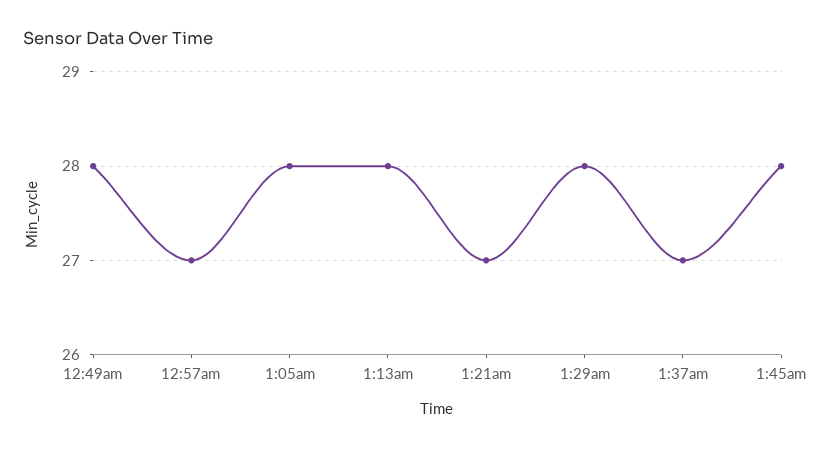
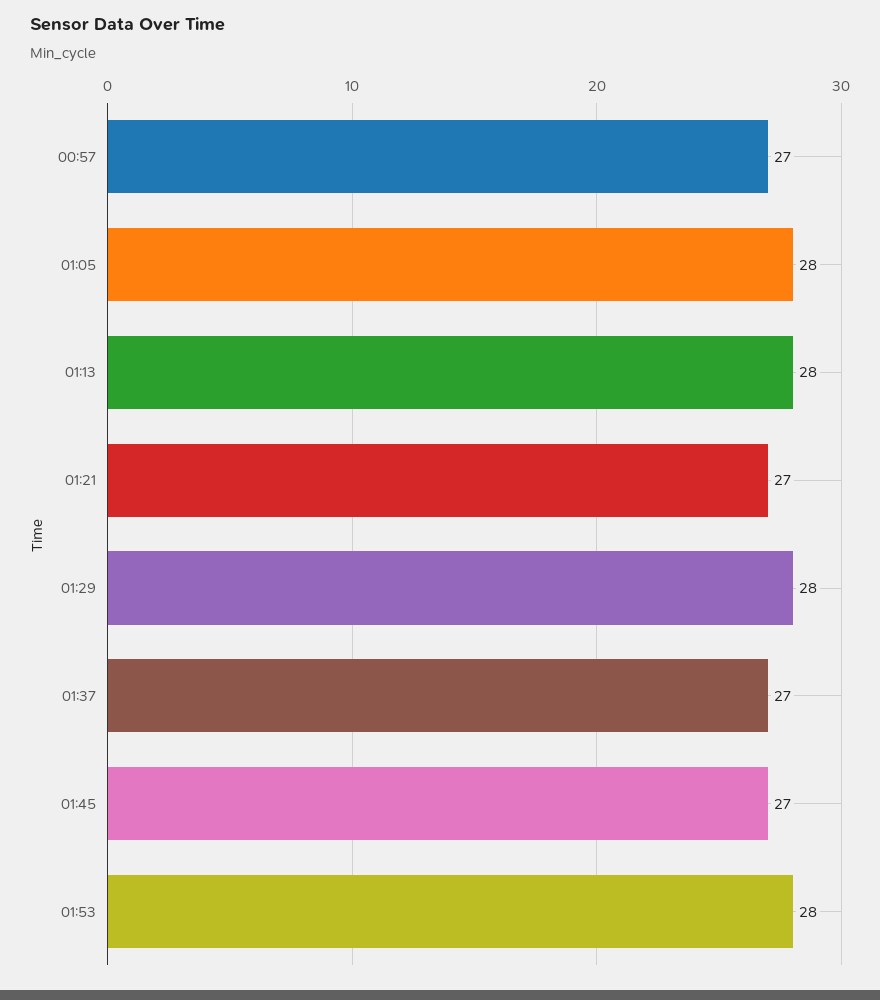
12:49am: 28 -> none
1:45am: 28 -> 27
01:53: none -> 28

